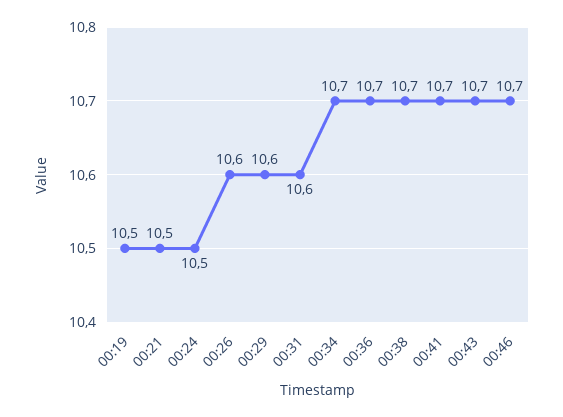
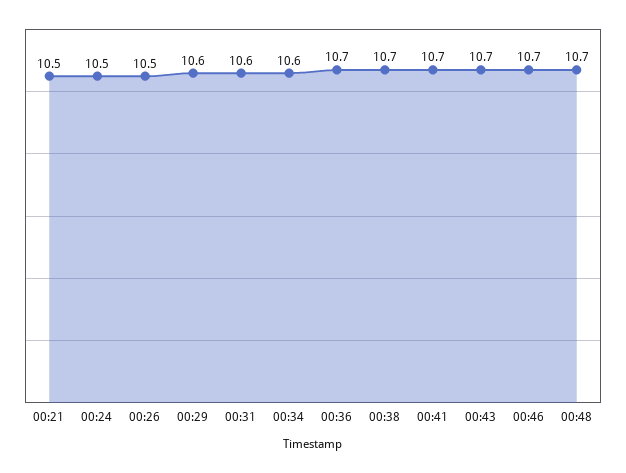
00:19: 10.5 -> none
00:26: 10.6 -> 10.5
00:34: 10.7 -> 10.6
00:48: none -> 10.7

